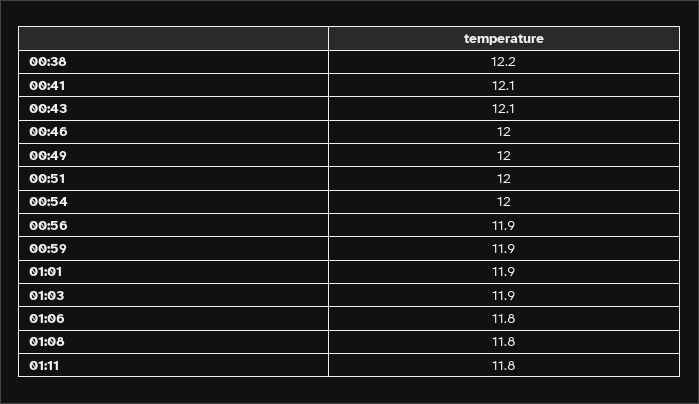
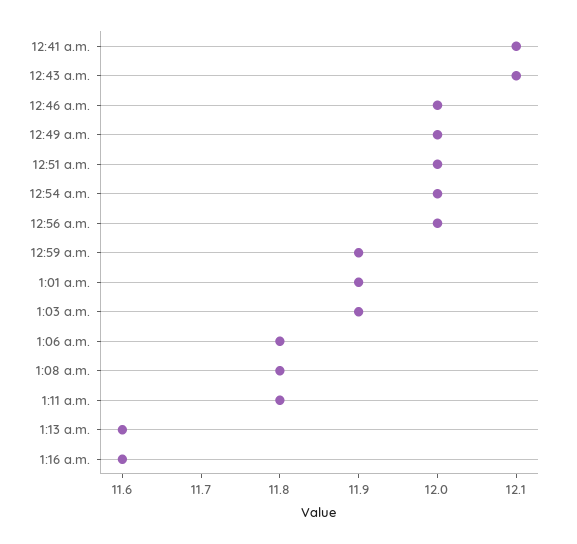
00:38: 12.2 -> none
00:56: 11.9 -> 12
1:13 a.m.: none -> 11.6
1:16 a.m.: none -> 11.6

